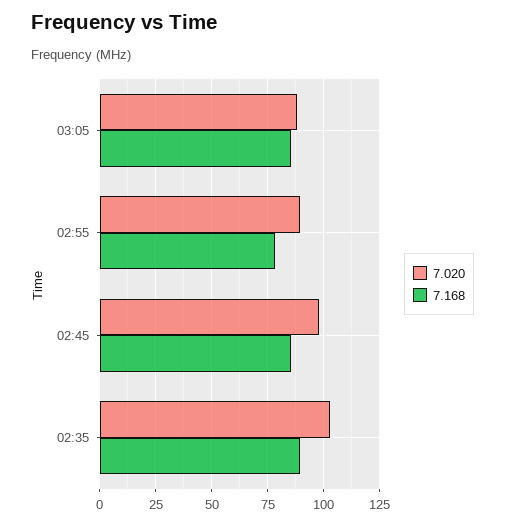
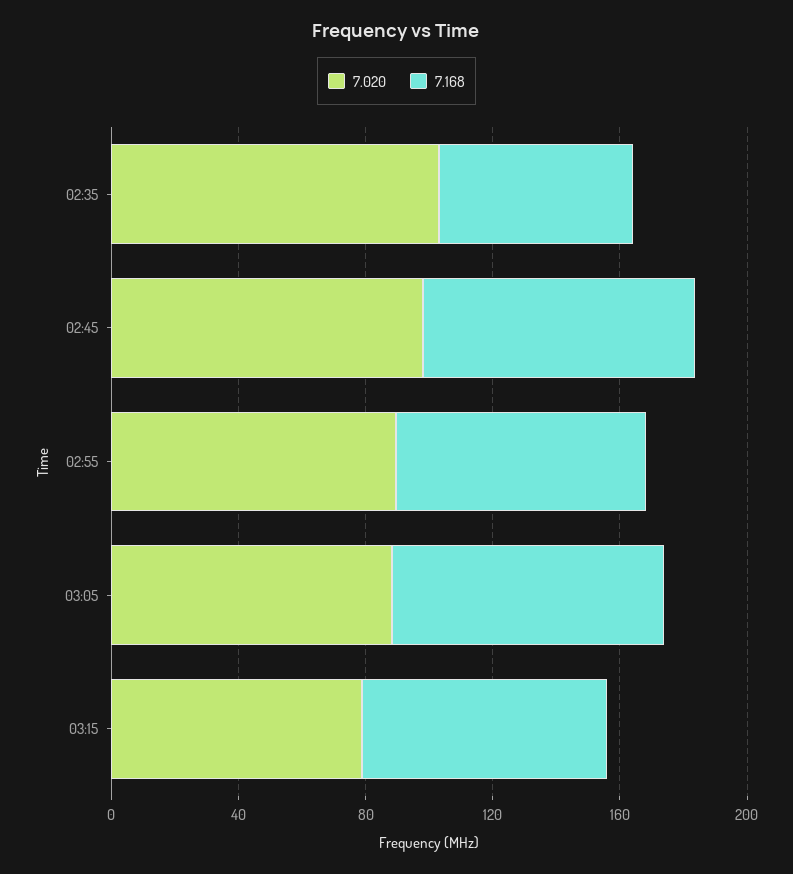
7.168, 02:35: 90 -> 60
7.020, 03:15: none -> 80
7.168, 03:15: none -> 80

